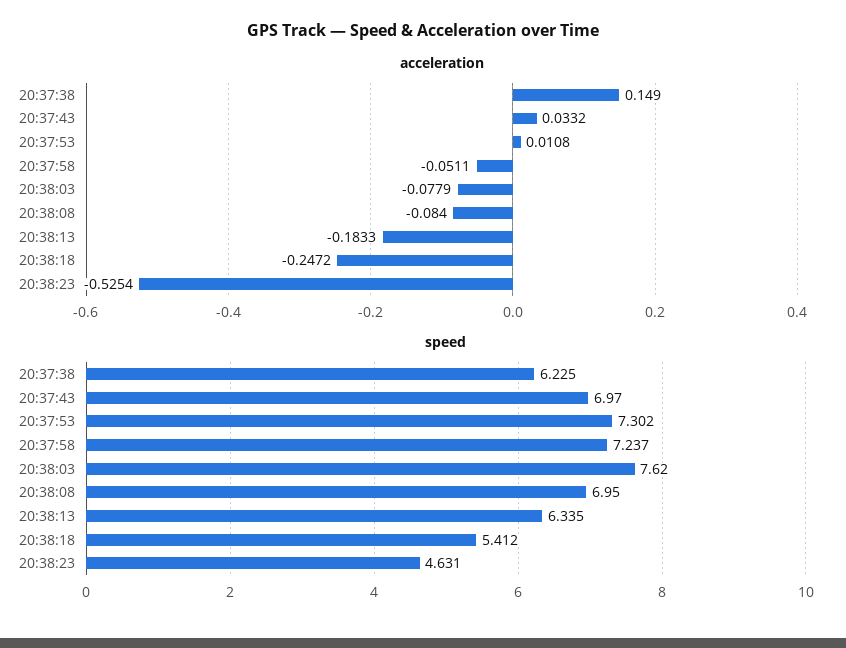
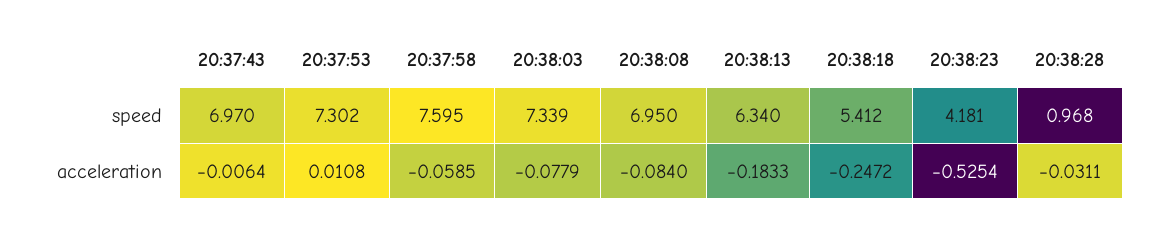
acceleration, 20:37:38: 0.149 -> none
acceleration, 20:37:43: 0.0332 -> -0.0064
acceleration, 20:37:58: -0.0511 -> -0.0585
speed, 20:37:38: 6.225 -> none
speed, 20:37:58: 7.237 -> 7.595
speed, 20:38:03: 7.62 -> 7.339
speed, 20:38:13: 6.335 -> 6.34
speed, 20:38:23: 4.631 -> 4.181
speed, 20:38:28: none -> 0.968
acceleration, 20:38:28: none -> -0.0311

